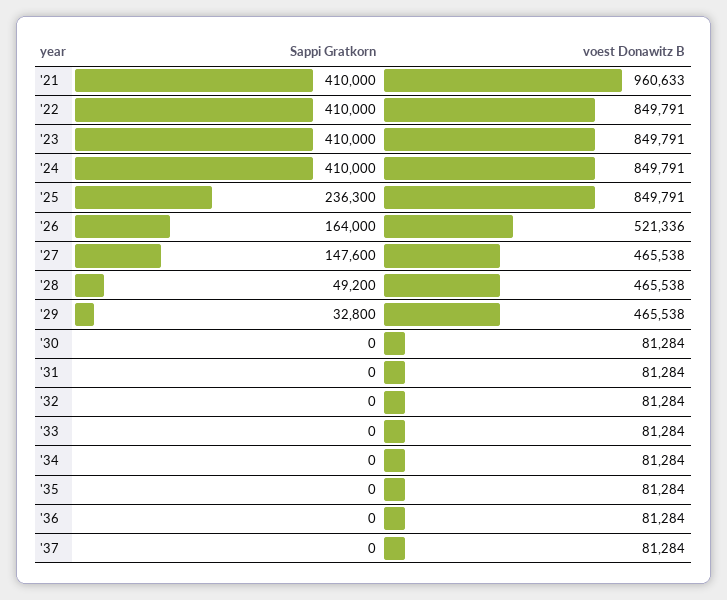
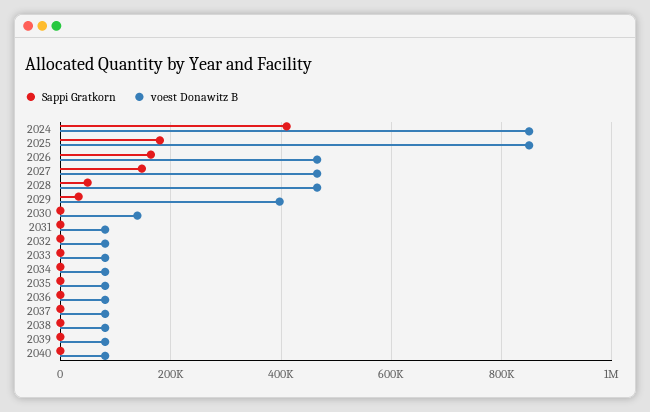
Sappi Gratkorn, '21: 410000 -> none
voest Donawitz B, '21: 960633 -> none
Sappi Gratkorn, '22: 410000 -> none
voest Donawitz B, '22: 849791 -> none
Sappi Gratkorn, '23: 410000 -> none
voest Donawitz B, '23: 849791 -> none
Sappi Gratkorn, '25: 236300 -> 180000
voest Donawitz B, '26: 521336 -> 460000
voest Donawitz B, '29: 465538 -> 400000
voest Donawitz B, '30: 81284 -> 140000
Sappi Gratkorn, 2038: none -> 0
voest Donawitz B, 2038: none -> 80000
Sappi Gratkorn, 2039: none -> 0
voest Donawitz B, 2039: none -> 80000
Sappi Gratkorn, 2040: none -> 0
voest Donawitz B, 2040: none -> 80000

